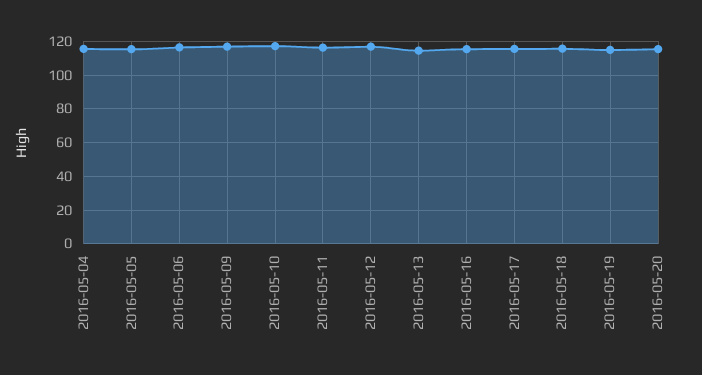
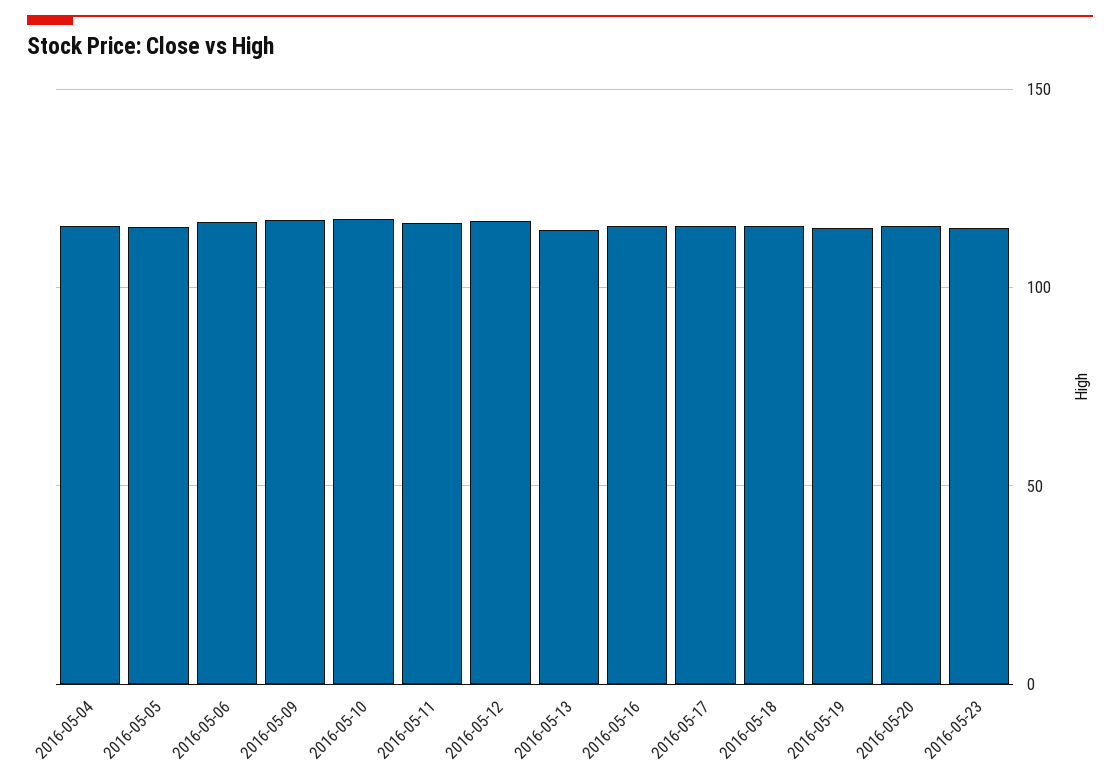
2016-05-23: none -> 115

